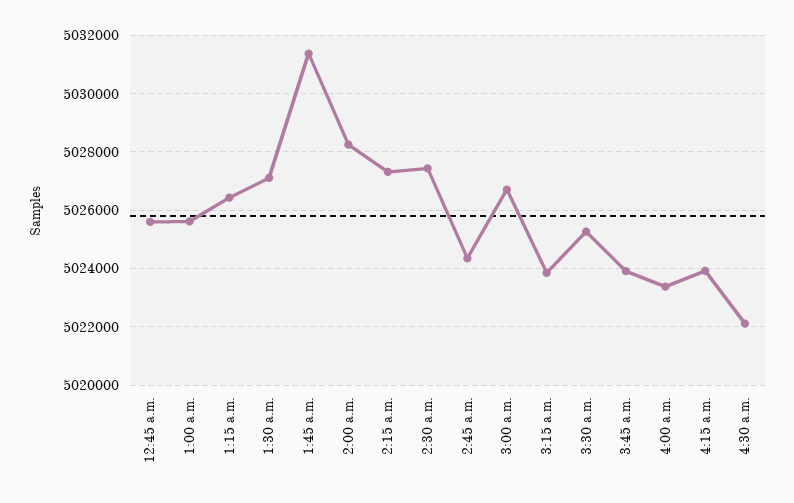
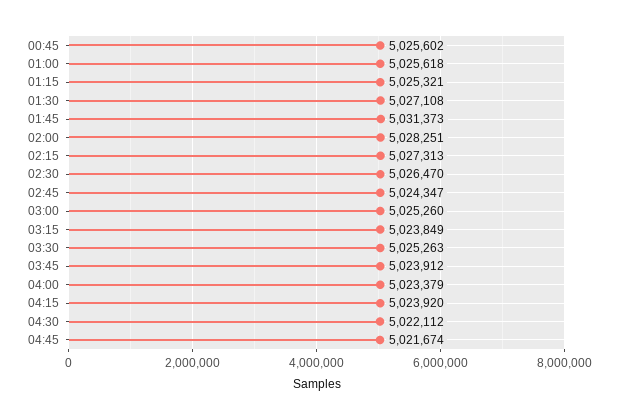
1:15 a.m.: 5026500 -> 5025321
2:30 a.m.: 5027500 -> 5026470
3:00 a.m.: 5026750 -> 5025260
04:45: none -> 5021674

